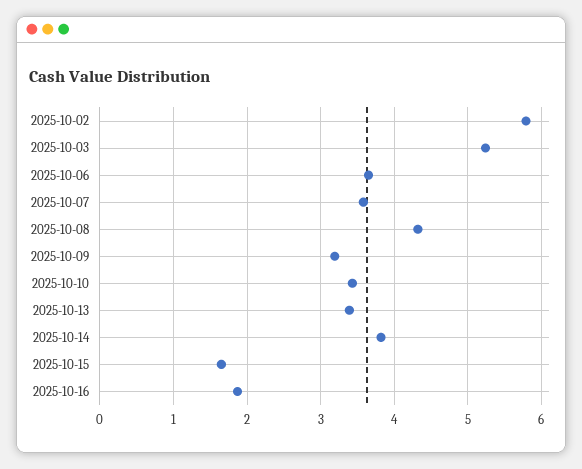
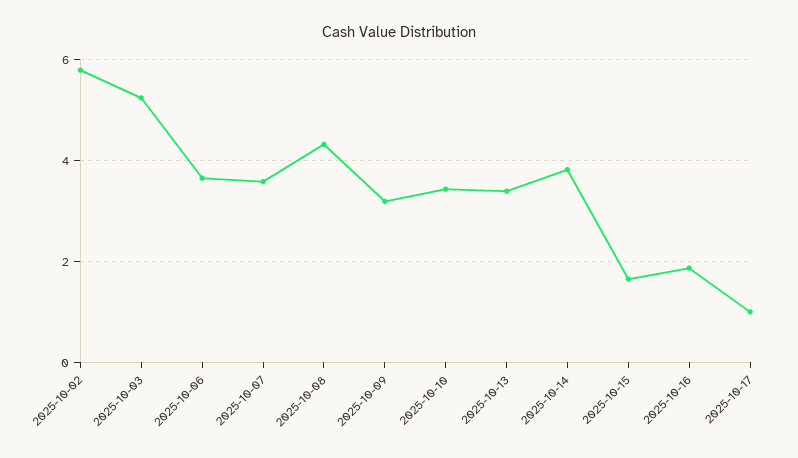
2025-10-17: none -> 1

